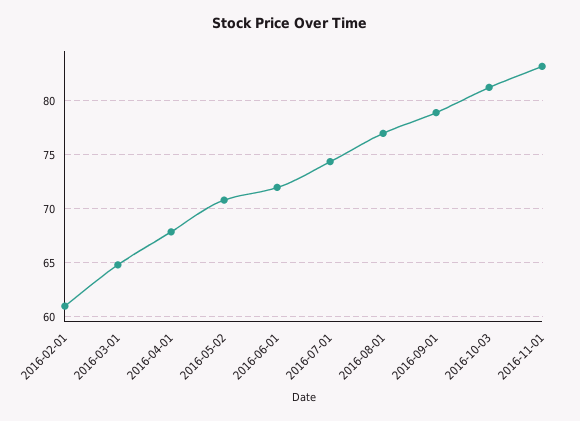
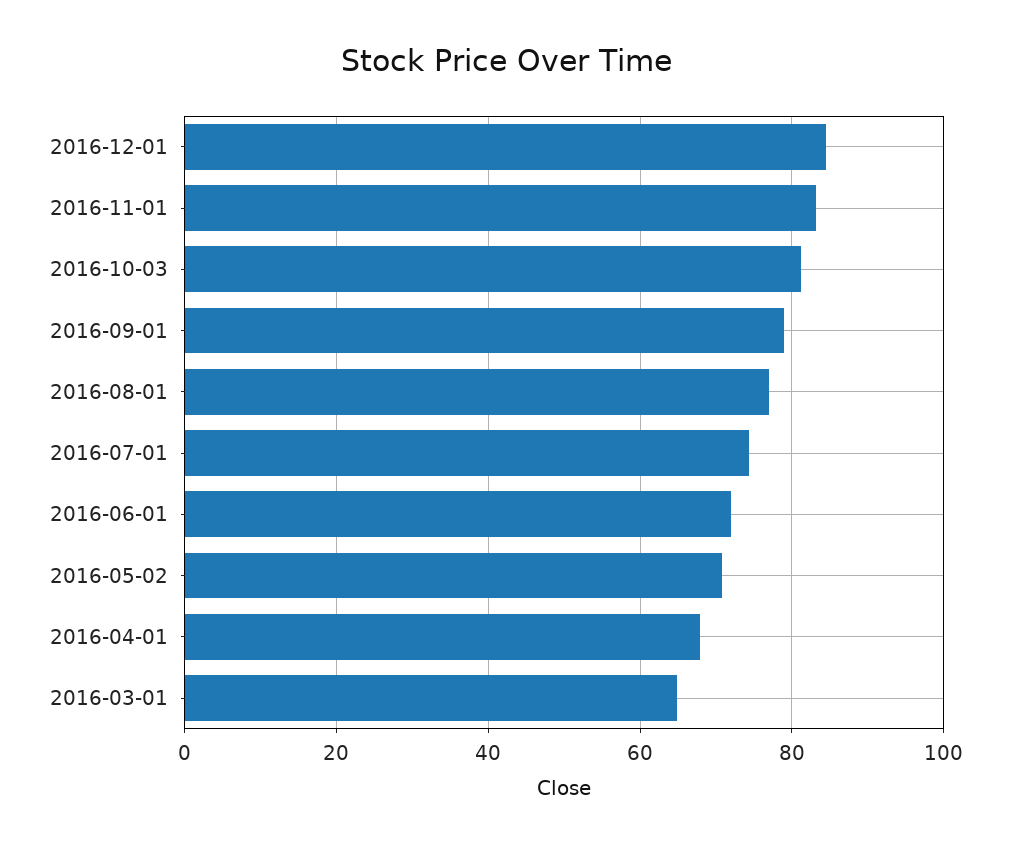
2016-02-01: 61 -> none
2016-12-01: none -> 84

